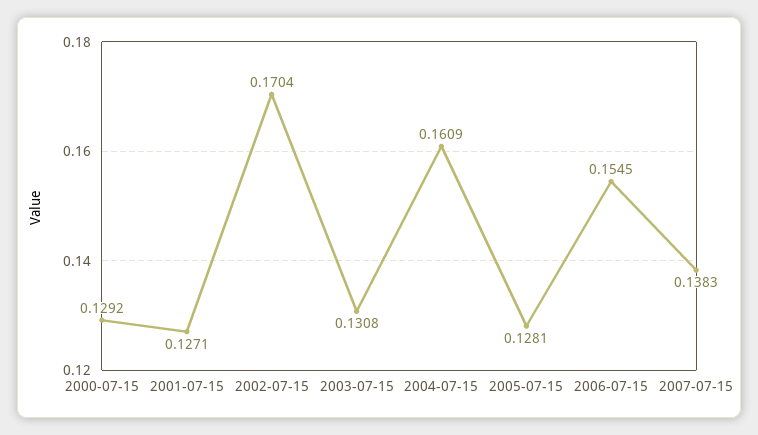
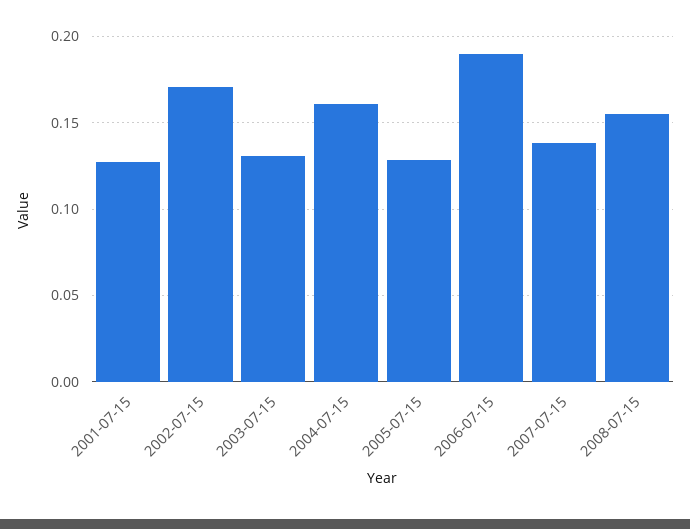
2000-07-15: 0.1292 -> none
2006-07-15: 0.1545 -> 0.19
2008-07-15: none -> 0.155

